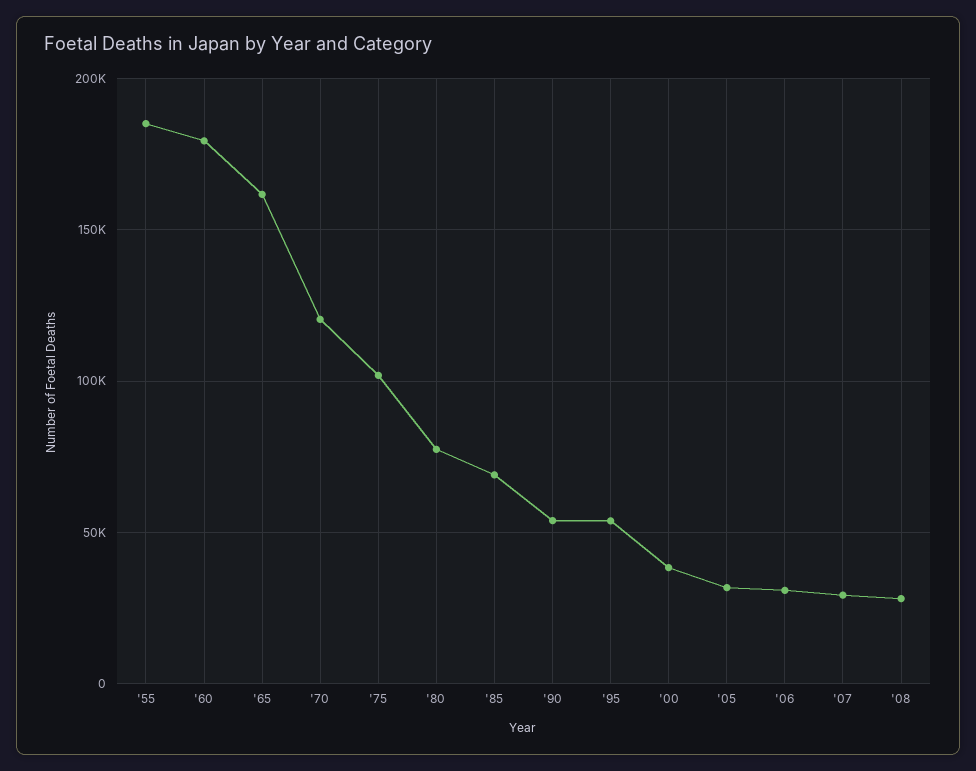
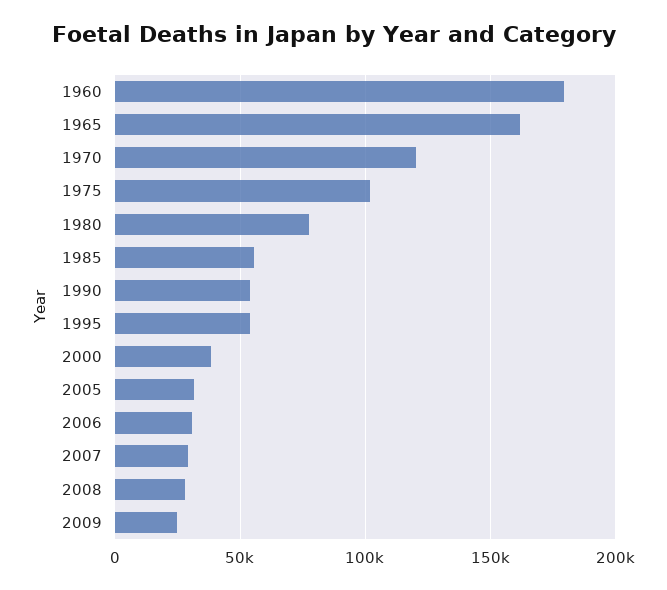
'55: 185000 -> none
'85: 70000 -> 55000
2009: none -> 25000

